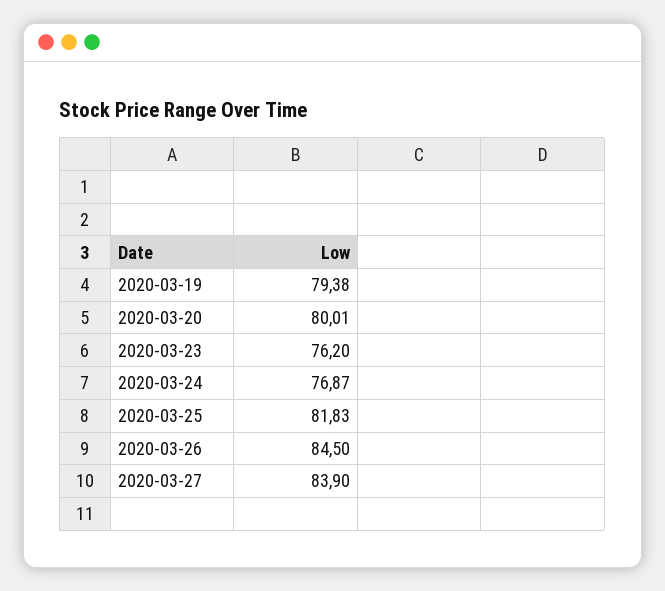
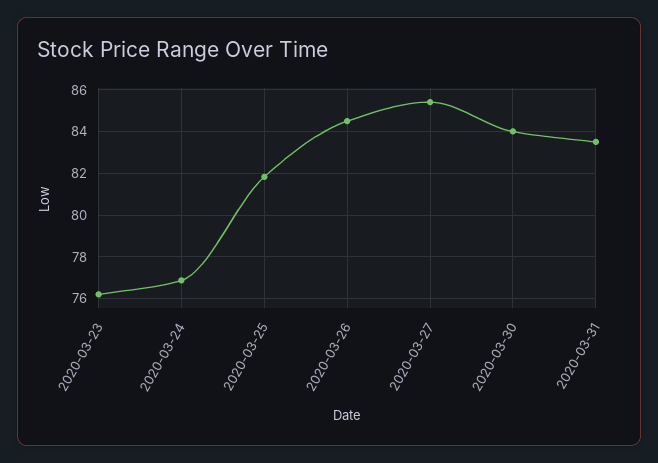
2020-03-19: 79.38 -> none
2020-03-20: 80.01 -> none
2020-03-27: 83.9 -> 85.5
2020-03-30: none -> 84
2020-03-31: none -> 83.5

